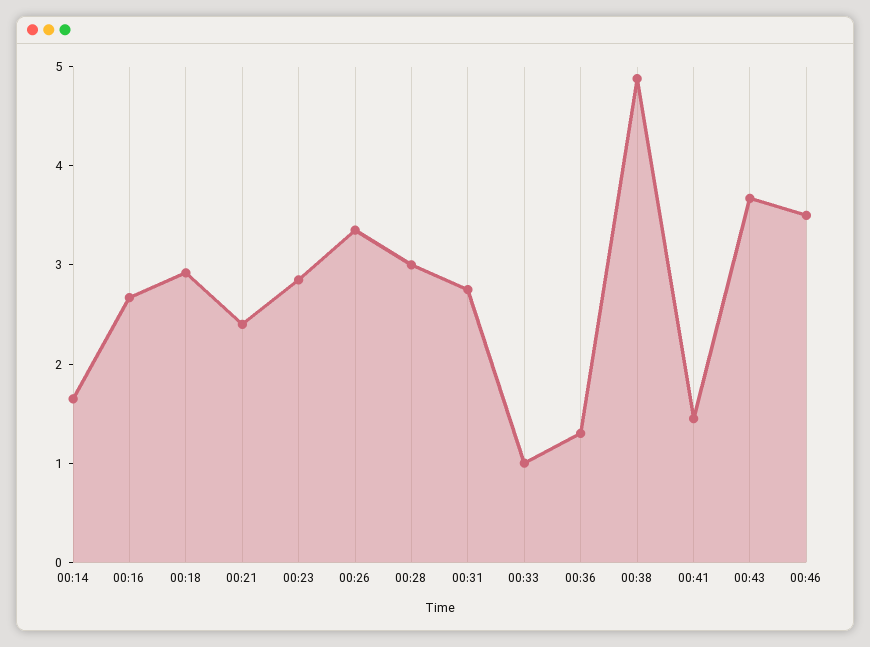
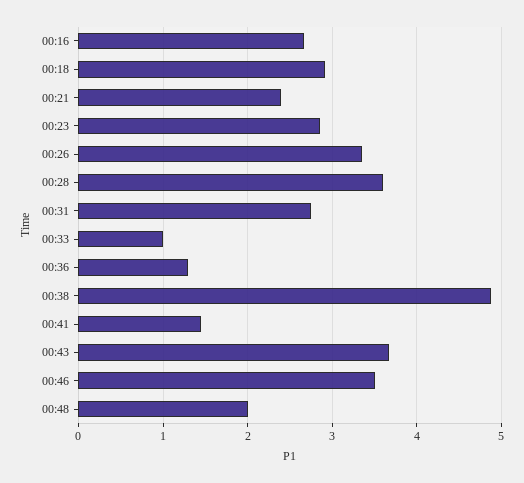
00:14: 1.6 -> none
00:28: 3 -> 3.6
00:48: none -> 2

